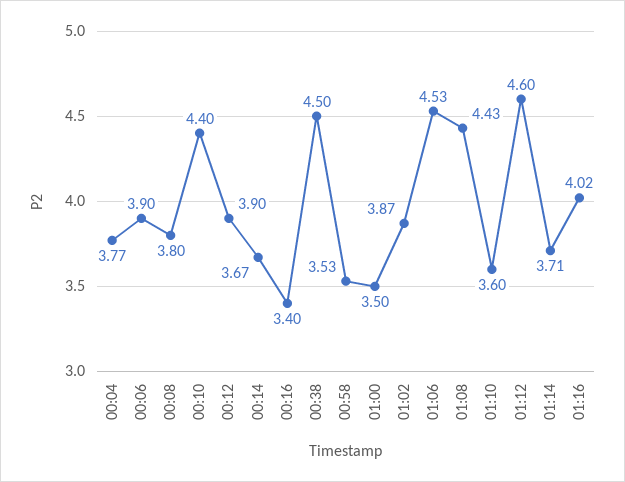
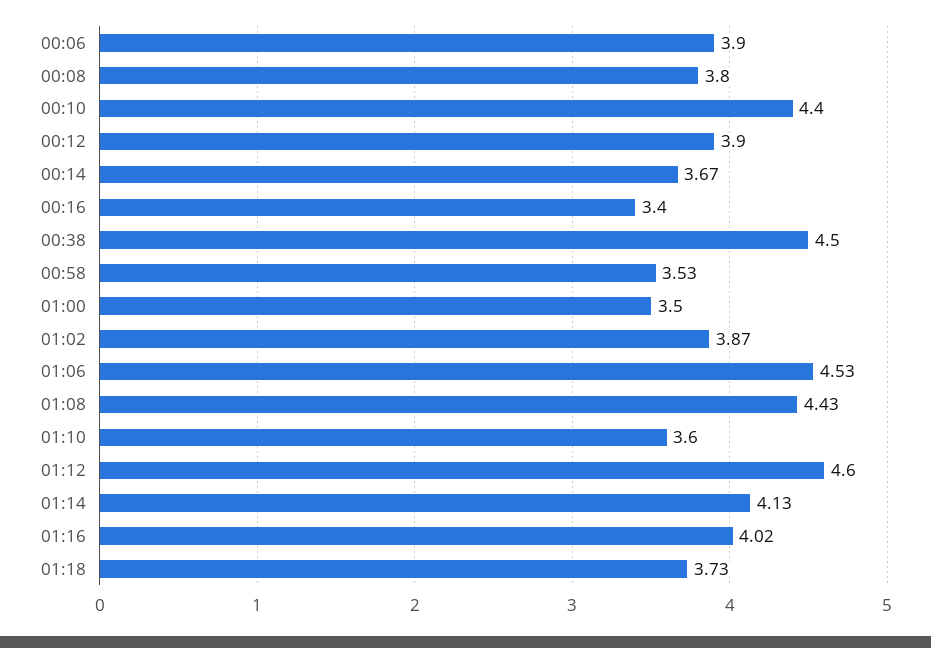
00:04: 3.77 -> none
01:14: 3.71 -> 4.13
01:18: none -> 3.73

